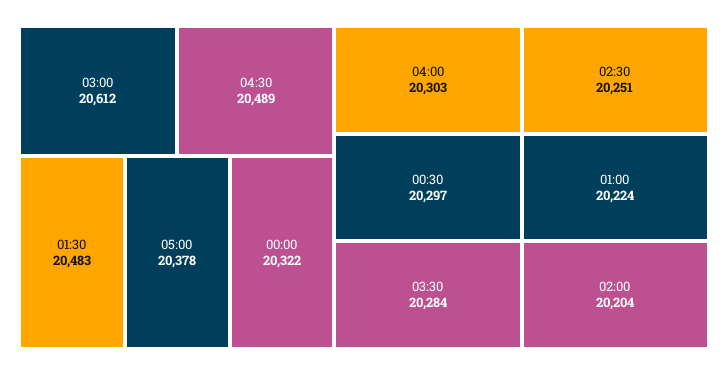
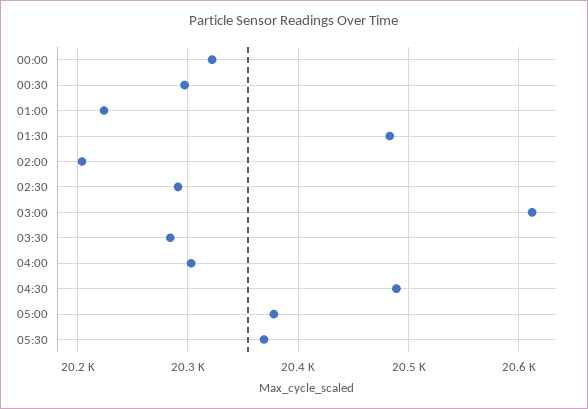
02:30: 20251 -> 20290
05:30: none -> 20370

